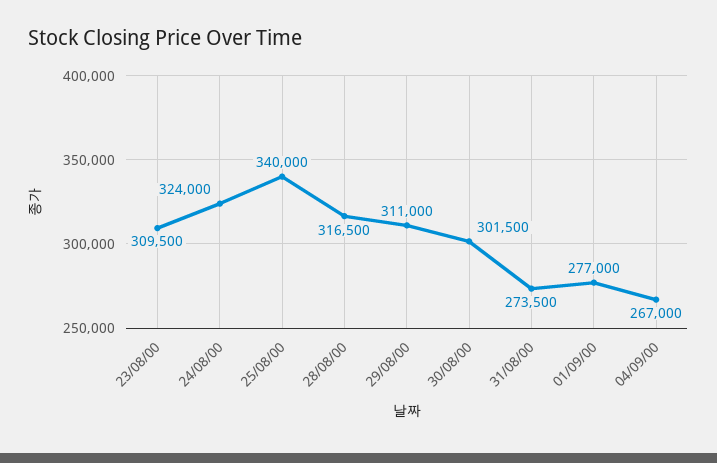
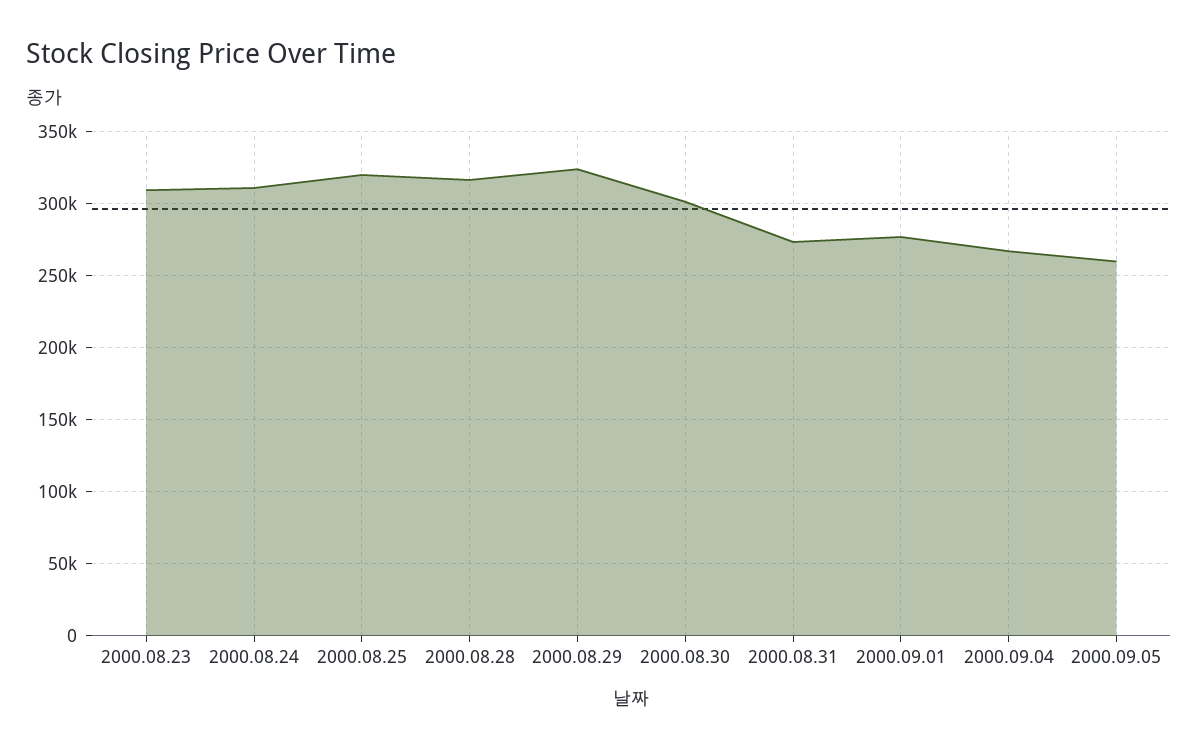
24/08/00: 324000 -> 310000
25/08/00: 340000 -> 320000
29/08/00: 311000 -> 325000
2000.09.05: none -> 260000

